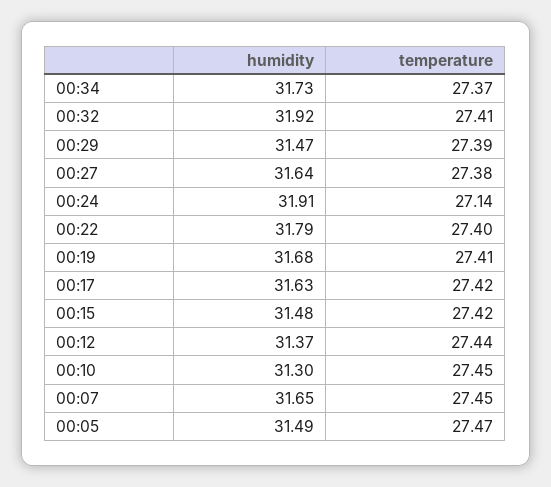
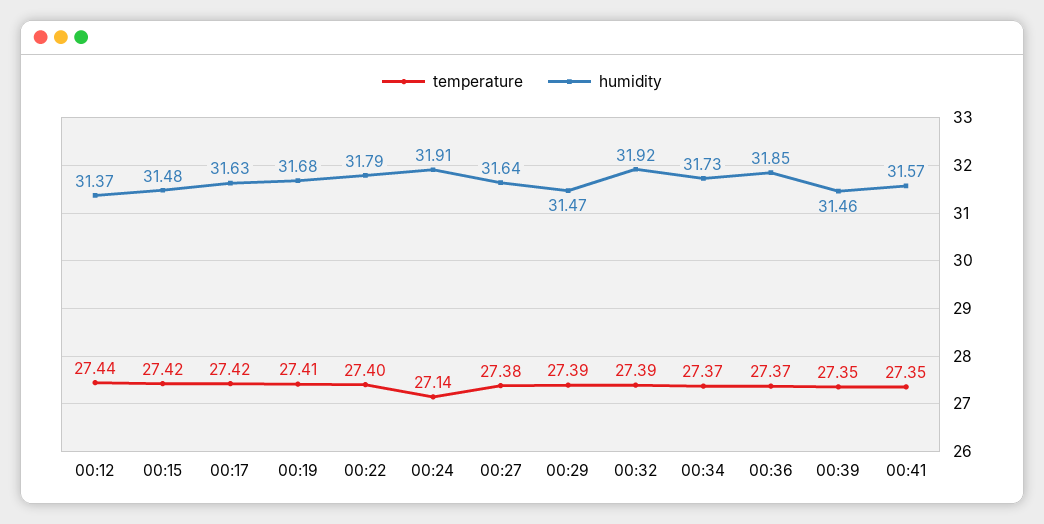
temperature, 00:32: 27.41 -> 27.39
humidity, 00:10: 31.3 -> none
temperature, 00:10: 27.45 -> none
humidity, 00:07: 31.65 -> none
temperature, 00:07: 27.45 -> none
humidity, 00:05: 31.49 -> none
temperature, 00:05: 27.47 -> none
temperature, 00:36: none -> 27.37
humidity, 00:36: none -> 31.85
temperature, 00:39: none -> 27.35
humidity, 00:39: none -> 31.46
temperature, 00:41: none -> 27.35
humidity, 00:41: none -> 31.57

